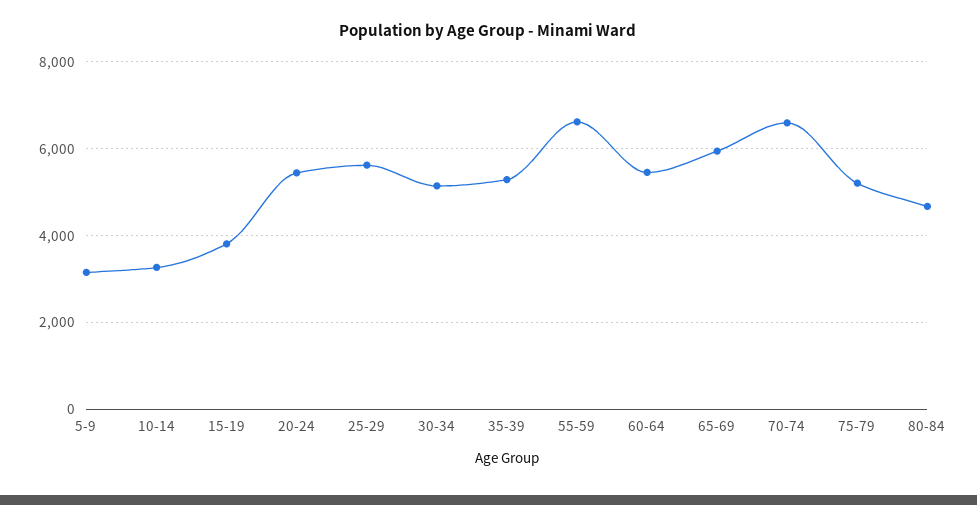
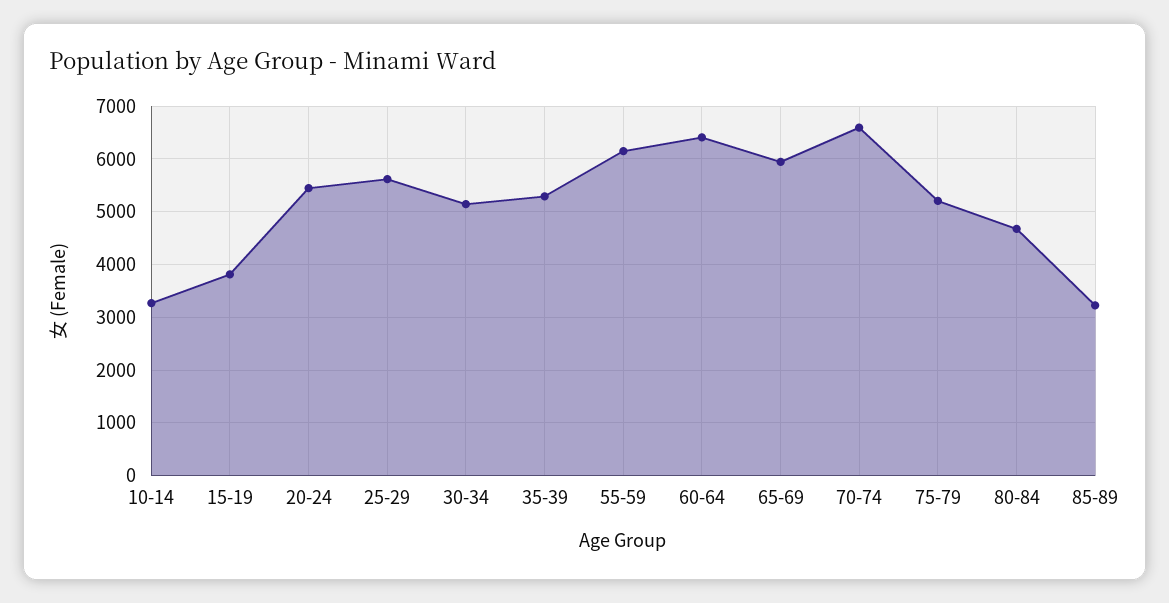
5-9: 3200 -> none
55-59: 6600 -> 6200
60-64: 5400 -> 6400
85-89: none -> 3200

